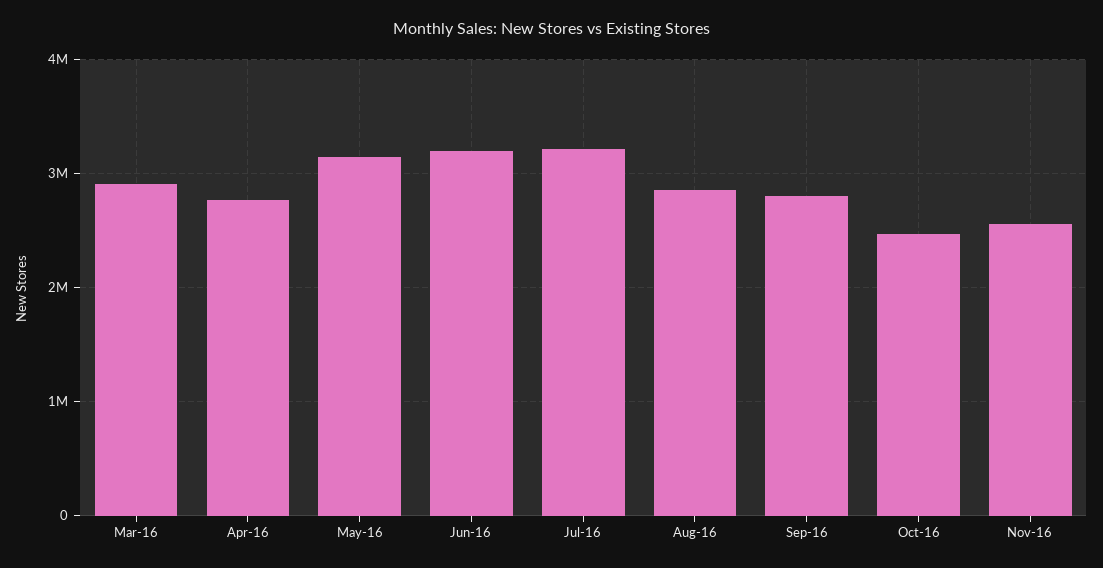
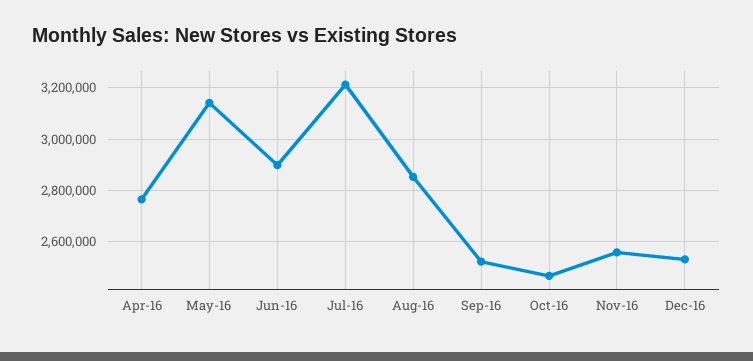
Mar-16: 2900000 -> none
Jun-16: 3200000 -> 2900000
Sep-16: 2800000 -> 2525000
Dec-16: none -> 2525000

